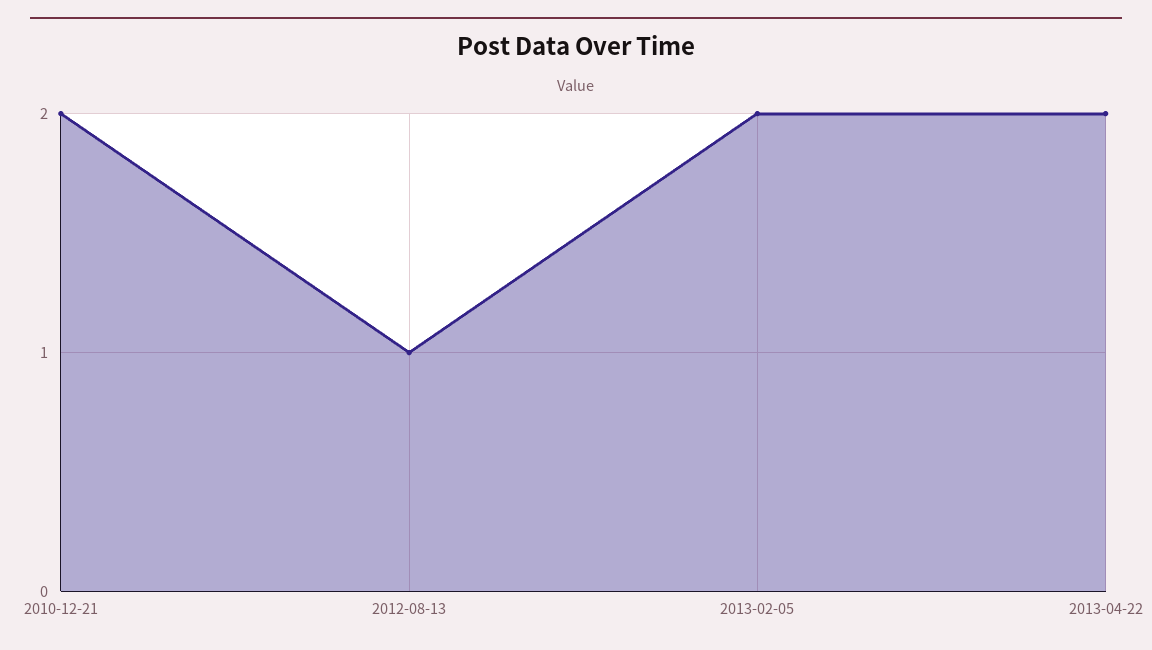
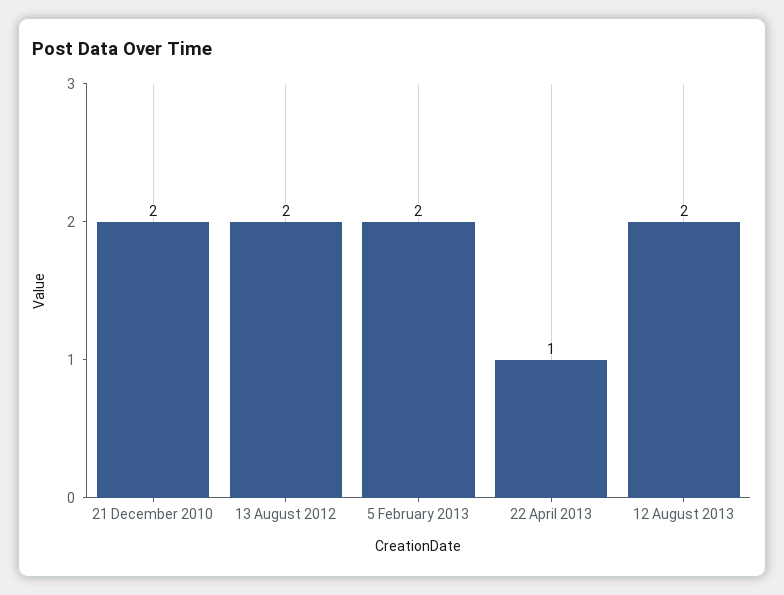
2012-08-13: 1 -> 2
2013-04-22: 2 -> 1
12 August 2013: none -> 2

